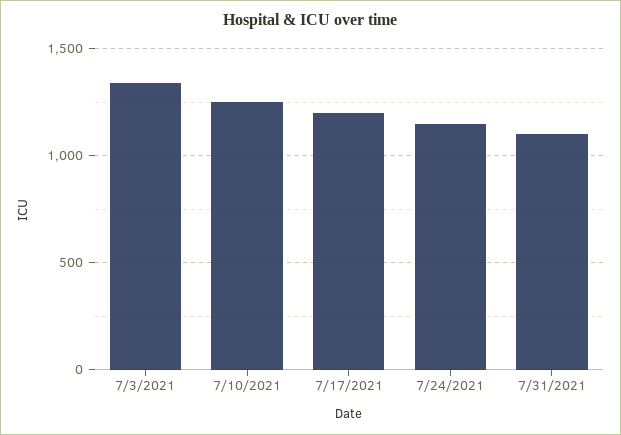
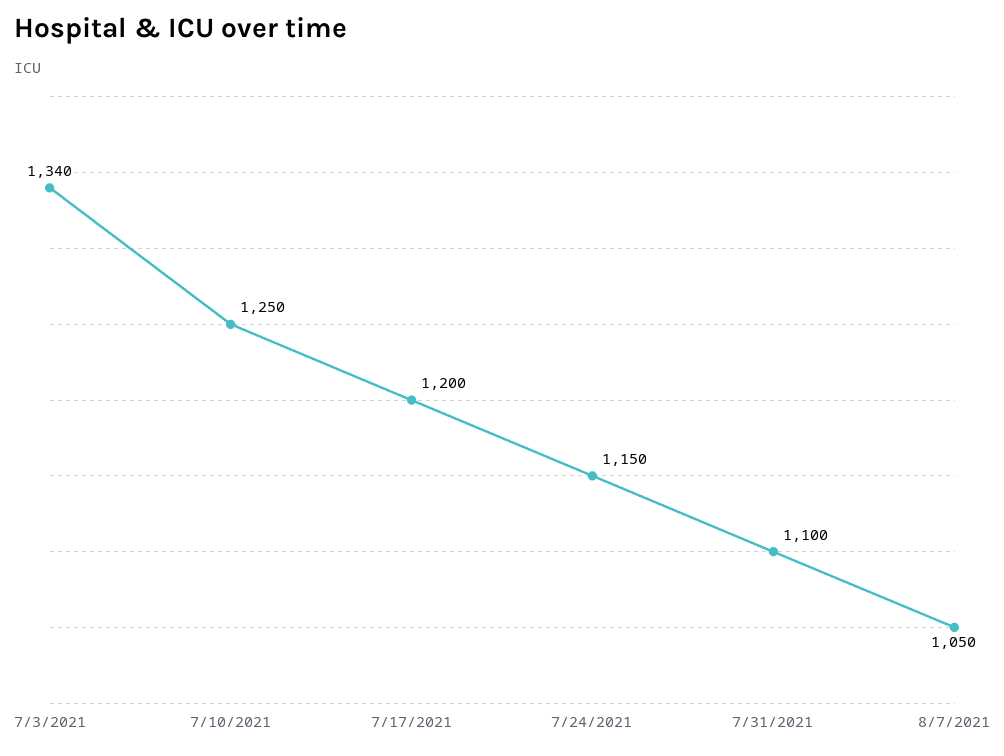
8/7/2021: none -> 1050

